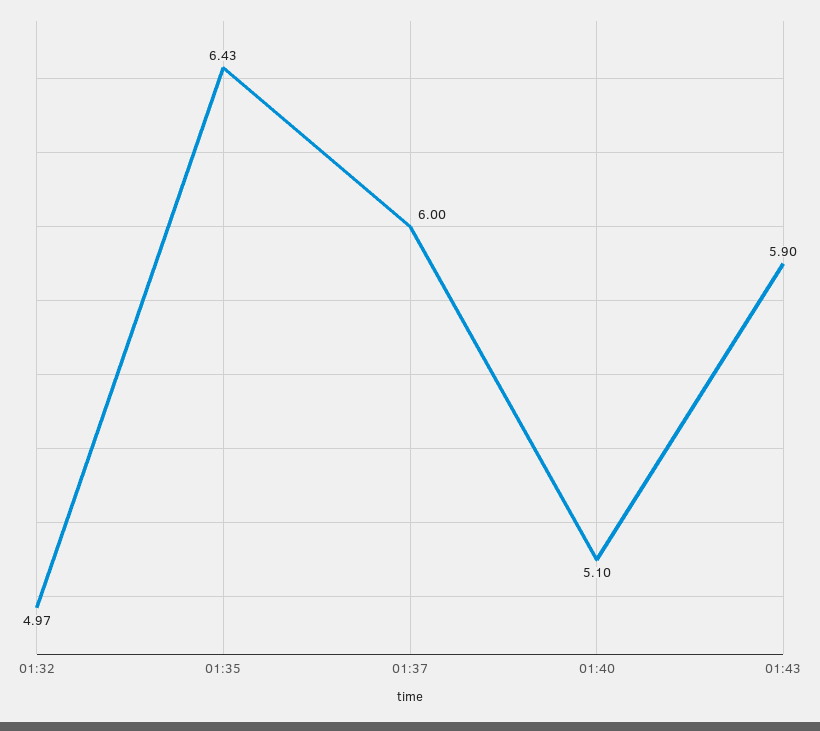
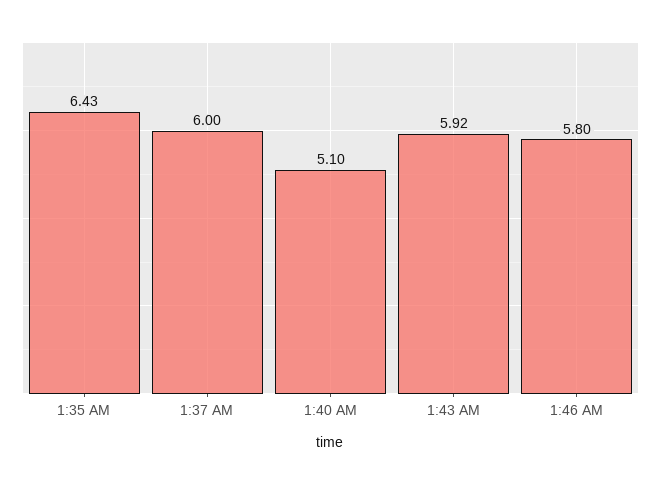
01:32: 4.97 -> none
01:43: 5.9 -> 5.92
1:46 AM: none -> 5.8

